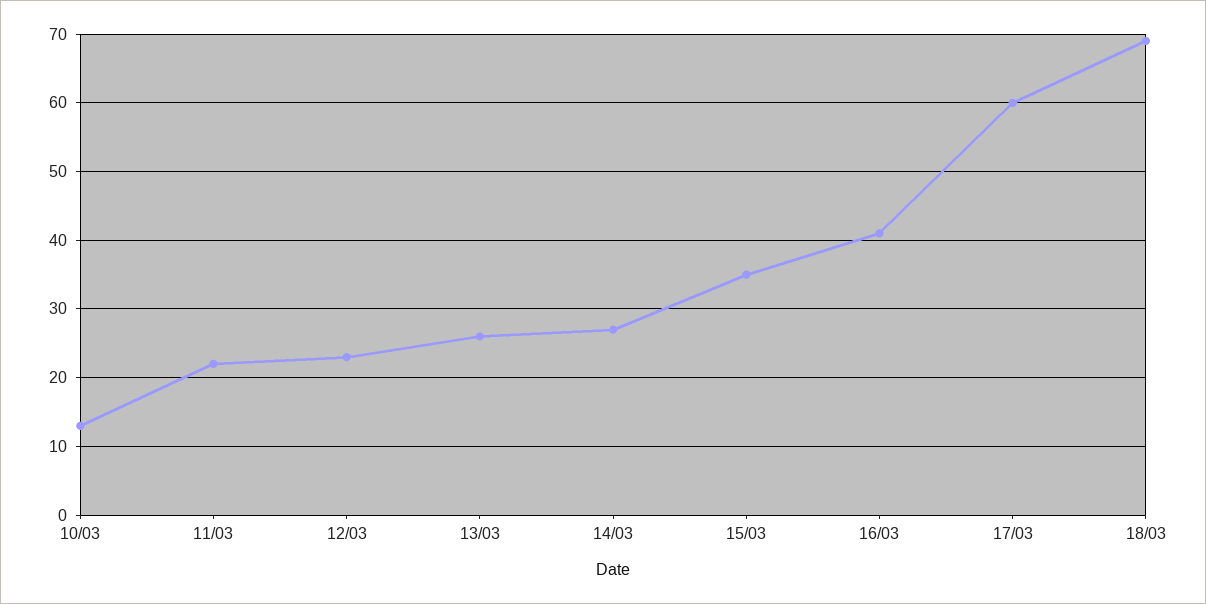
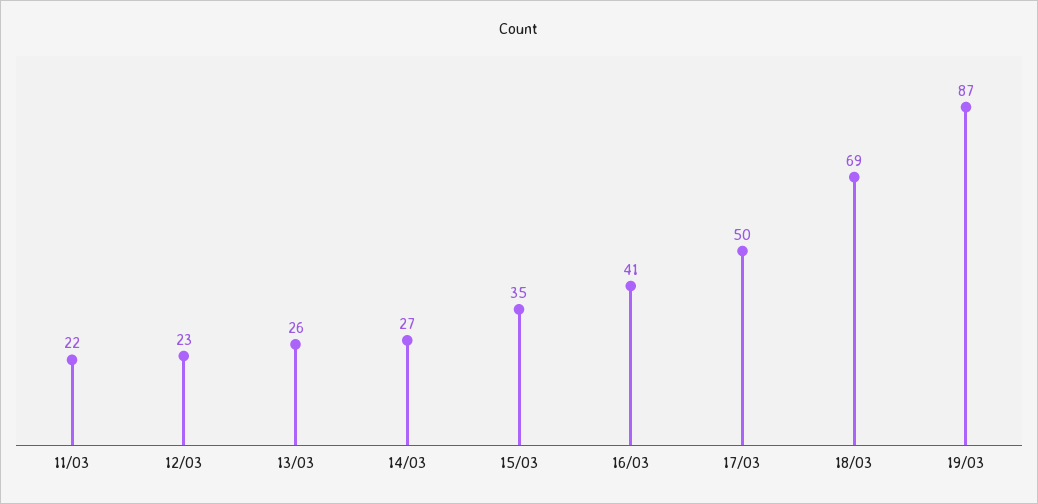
10/03: 13 -> none
17/03: 60 -> 50
19/03: none -> 87

